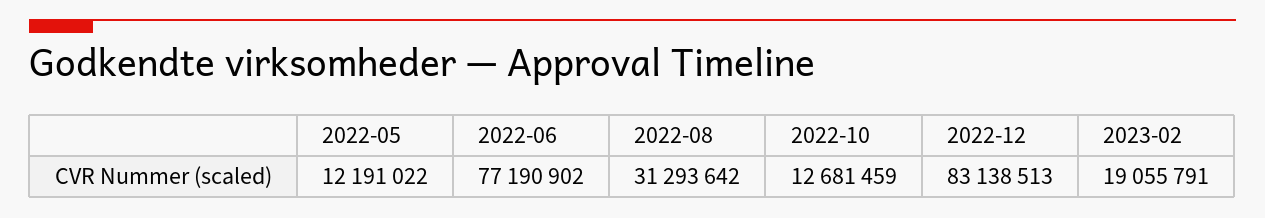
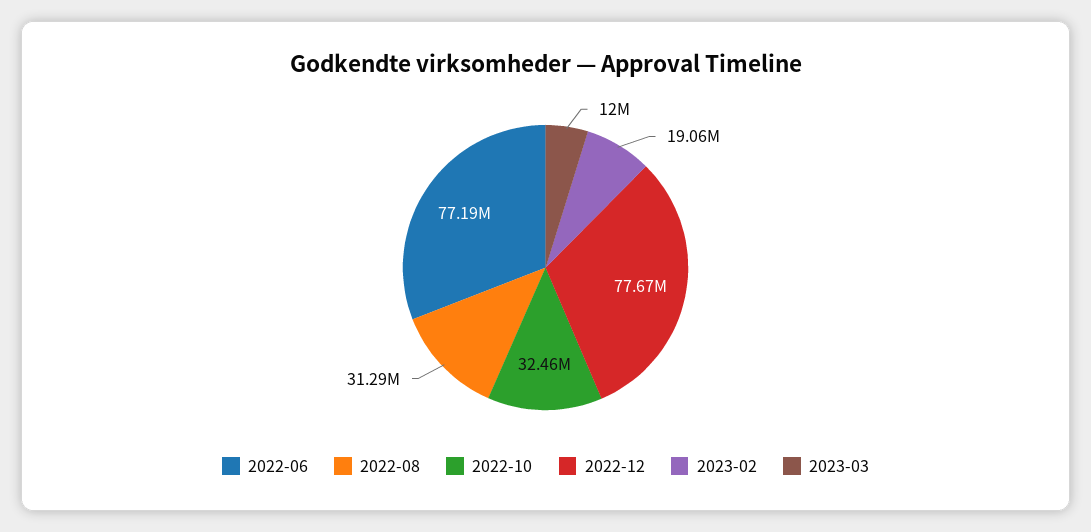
2022-05: 12191022 -> none
2022-10: 12681459 -> 32460000
2022-12: 83138513 -> 77670000
2023-03: none -> 12000000

